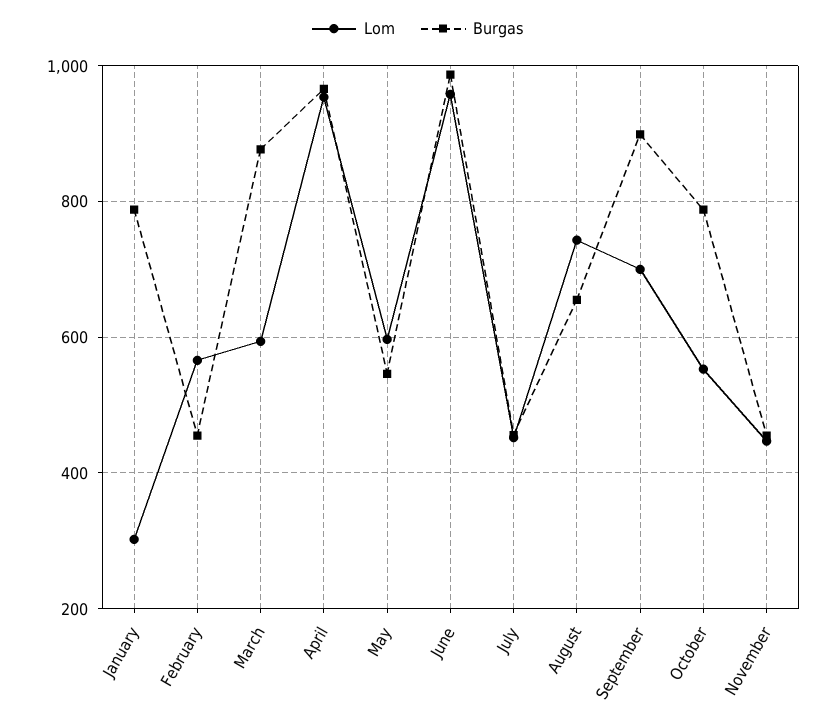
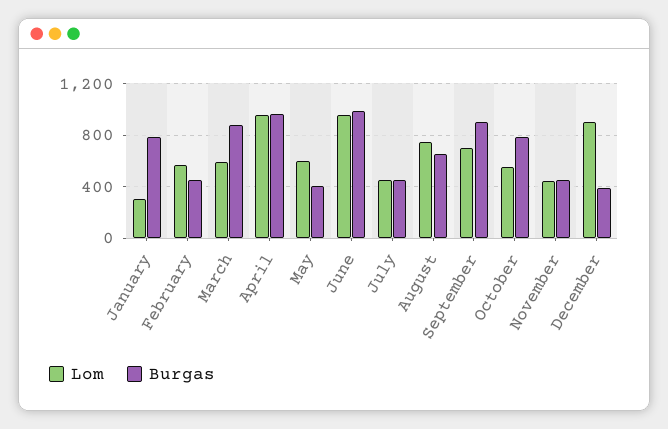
Burgas, May: 540 -> 400
Lom, December: none -> 900
Burgas, December: none -> 400

